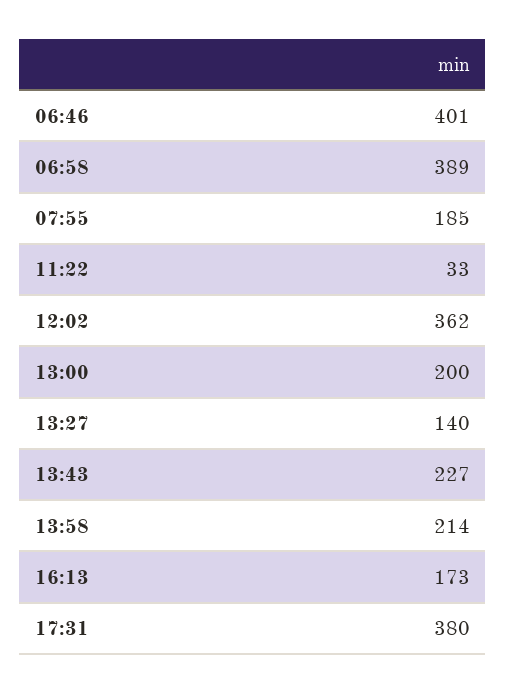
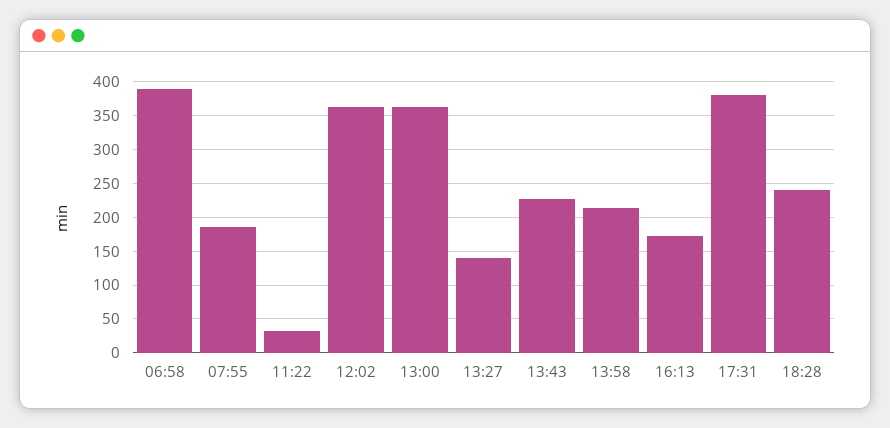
06:46: 401 -> none
13:00: 200 -> 360
18:28: none -> 240

